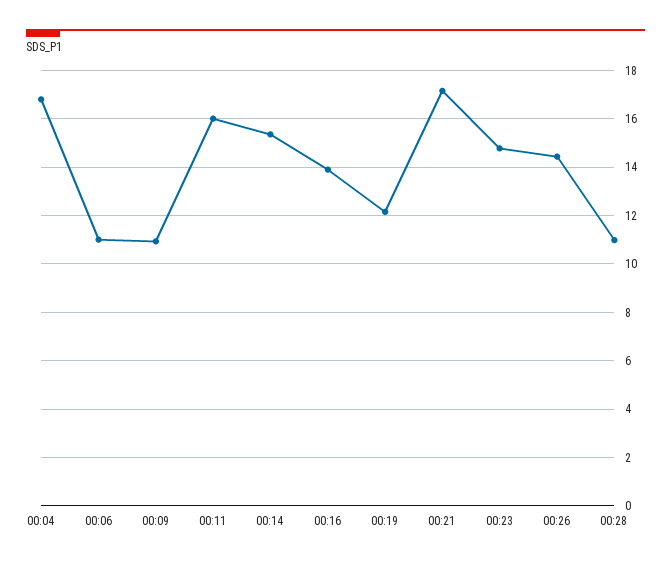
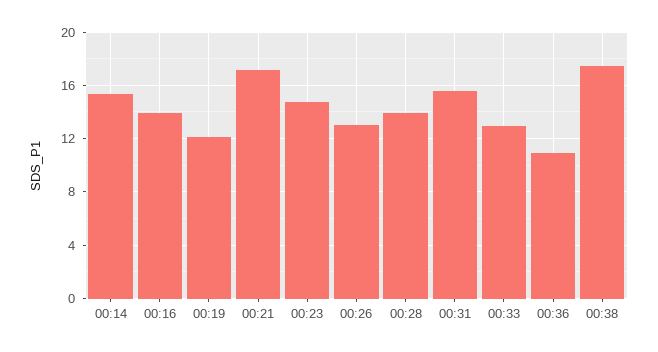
00:04: 16.75 -> none
00:06: 11 -> none
00:09: 11 -> none
00:11: 16 -> none
00:26: 14.5 -> 13
00:28: 11 -> 14
00:31: none -> 15.5
00:33: none -> 13
00:36: none -> 11
00:38: none -> 17.5

